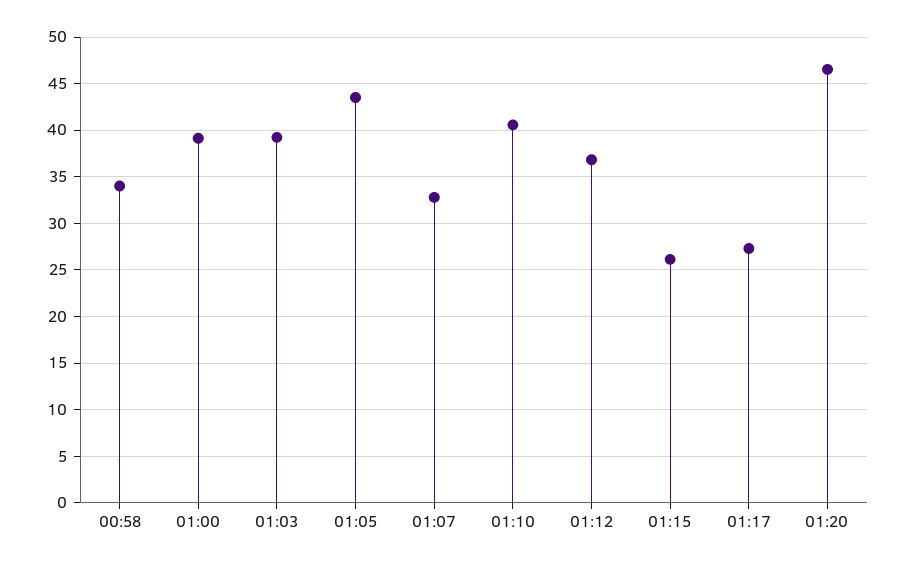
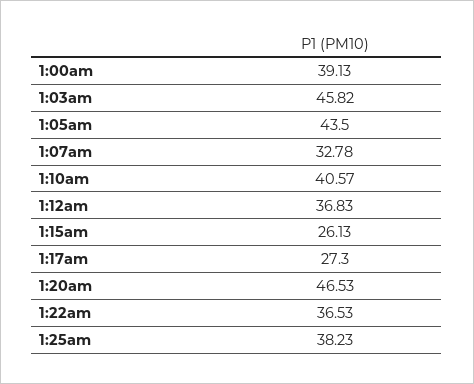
00:58: 34 -> none
01:03: 39 -> 45.82
1:22am: none -> 36.53
1:25am: none -> 38.23

